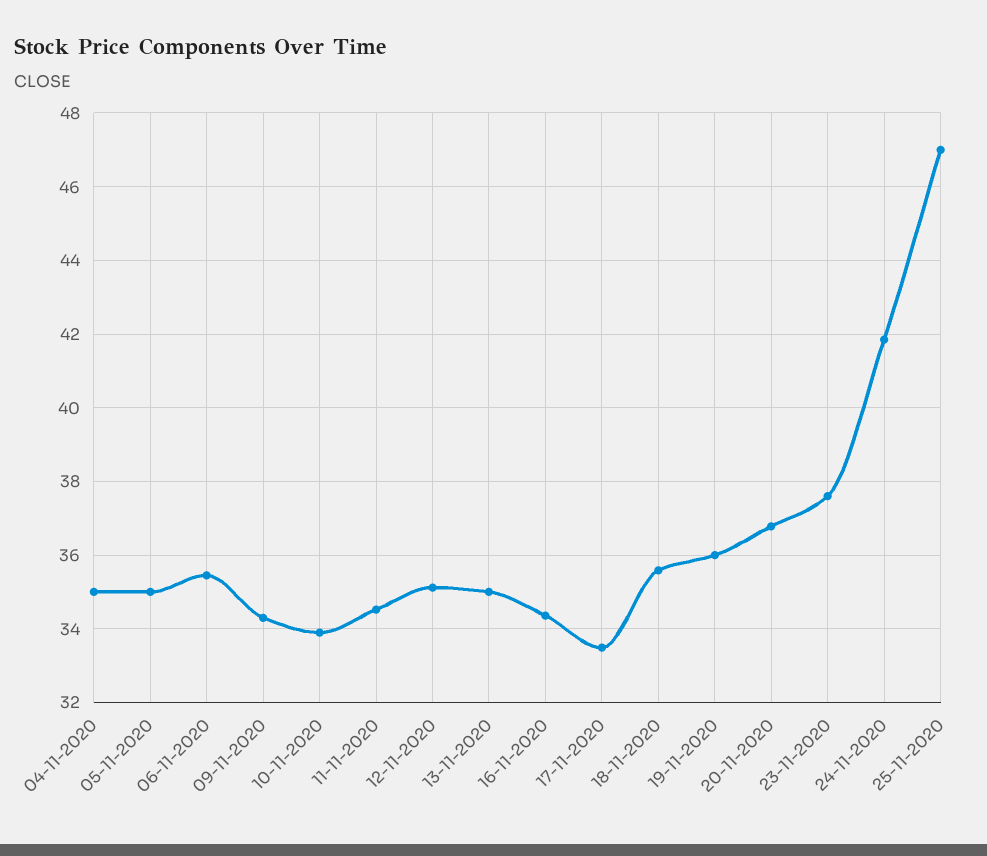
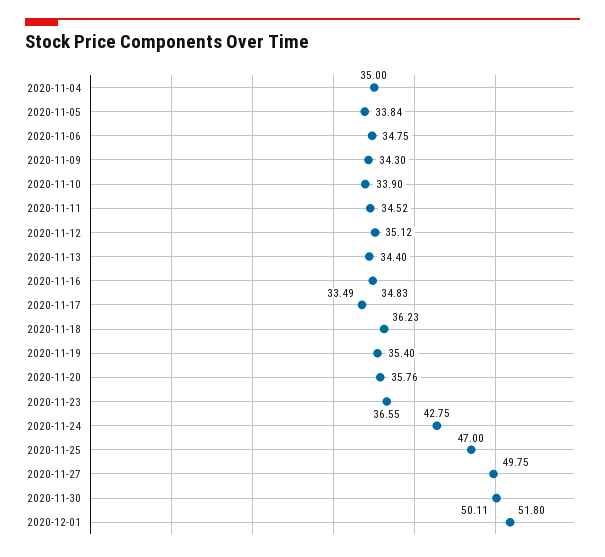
05-11-2020: 35 -> 33.84
06-11-2020: 35.4 -> 34.75
13-11-2020: 35 -> 34.4
16-11-2020: 34.4 -> 34.83
18-11-2020: 35.6 -> 36.23
19-11-2020: 36 -> 35.4
20-11-2020: 36.8 -> 35.76
23-11-2020: 37.6 -> 36.55
24-11-2020: 41.8 -> 42.75
2020-11-27: none -> 49.75
2020-11-30: none -> 50.11
2020-12-01: none -> 51.8

